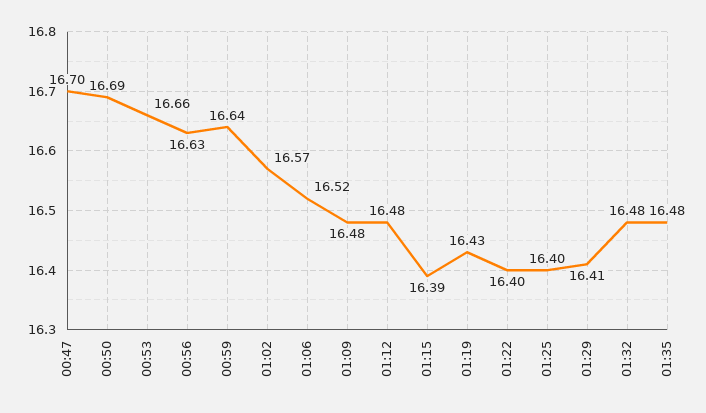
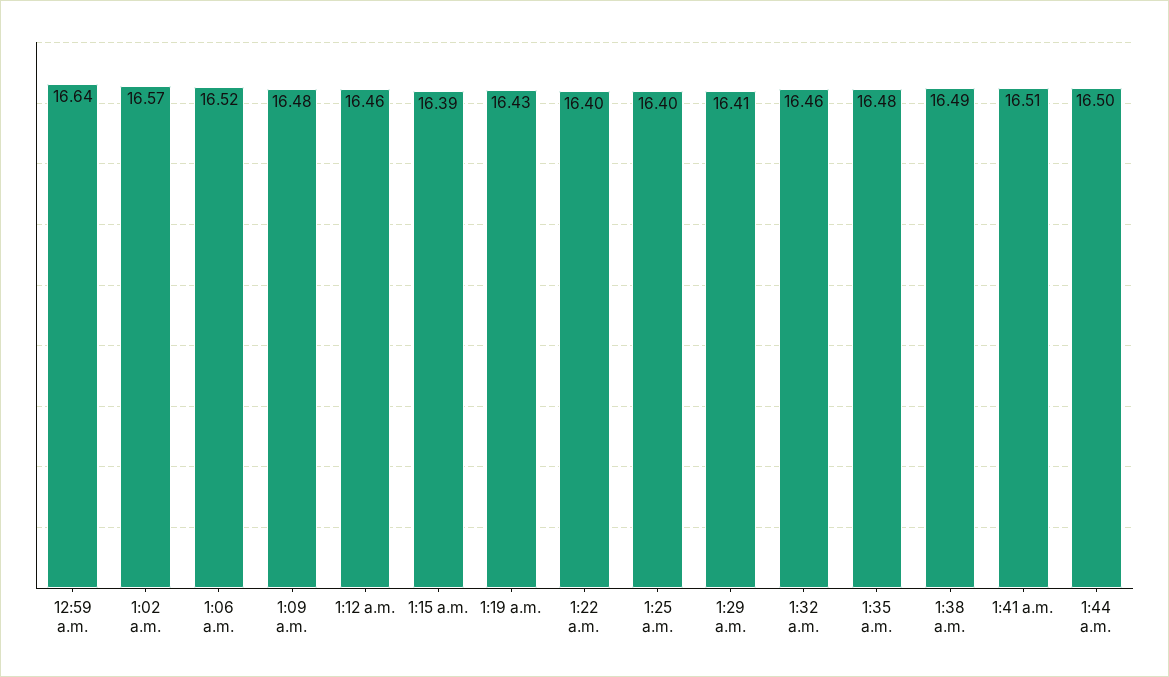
00:47: 16.7 -> none
00:50: 16.69 -> none
00:53: 16.66 -> none
00:56: 16.63 -> none
01:12: 16.48 -> 16.46
01:32: 16.48 -> 16.46
1:38 a.m.: none -> 16.49
1:41 a.m.: none -> 16.51
1:44 a.m.: none -> 16.5

